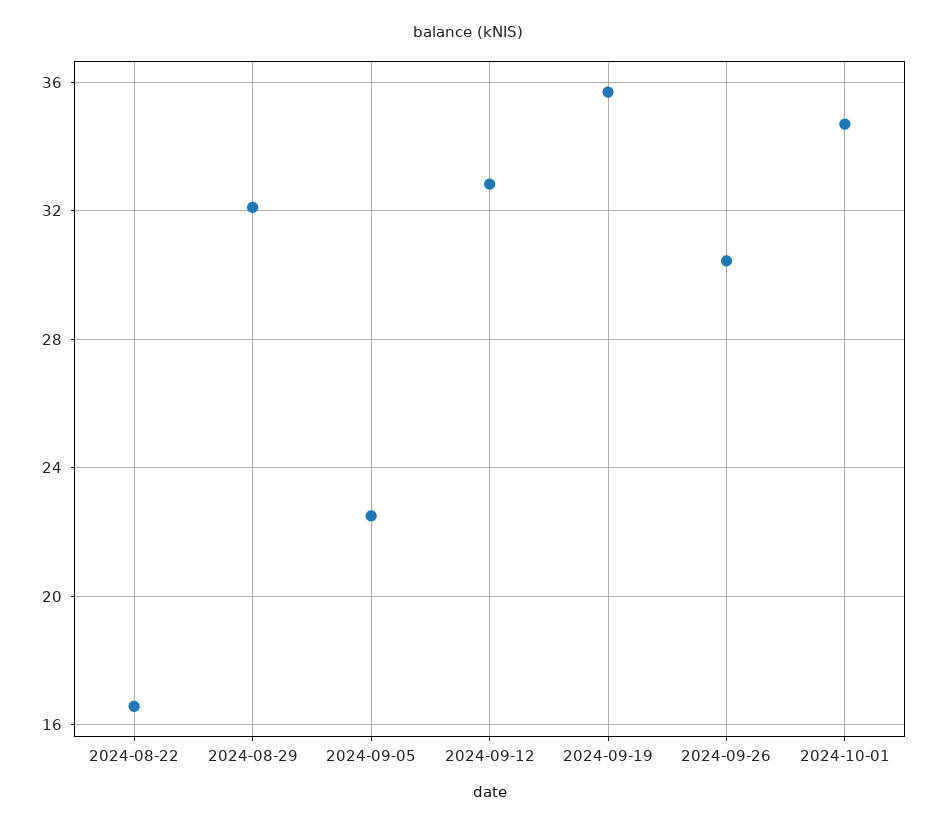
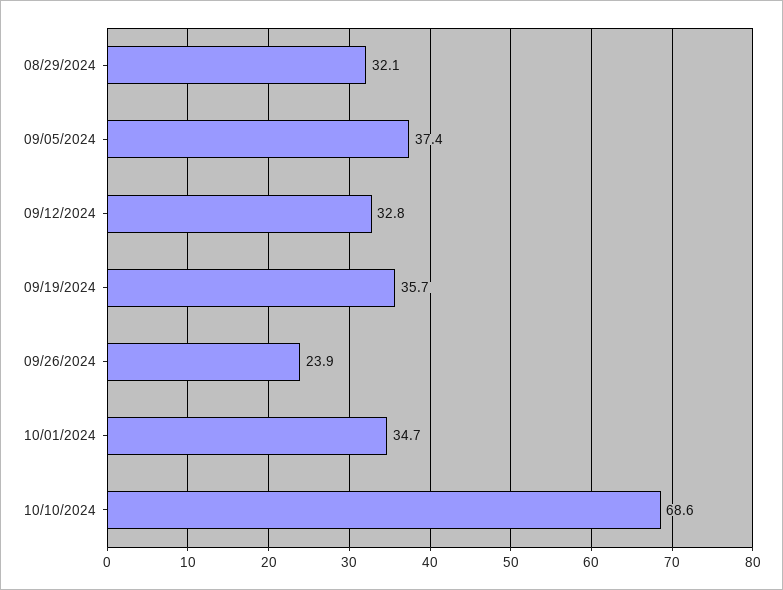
2024-08-22: 16.5 -> none
2024-09-05: 22.5 -> 37.4
2024-09-26: 30.5 -> 23.9
10/10/2024: none -> 68.6

